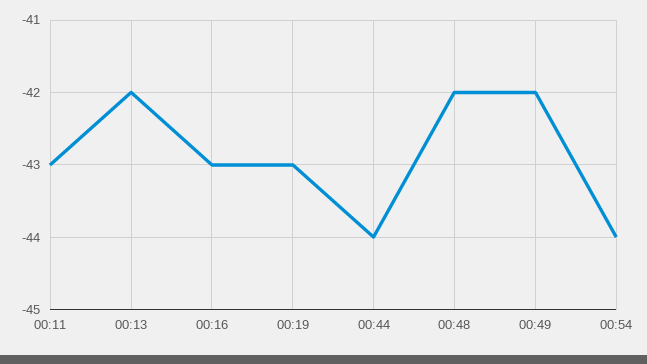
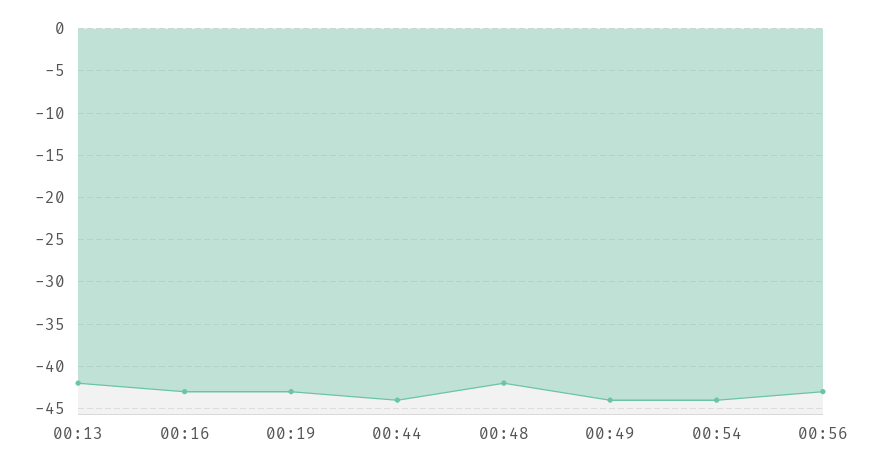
00:11: -43 -> none
00:49: -42 -> -44
00:56: none -> -43

